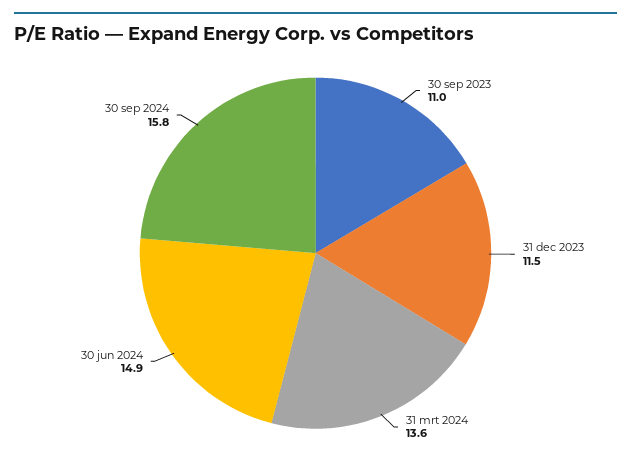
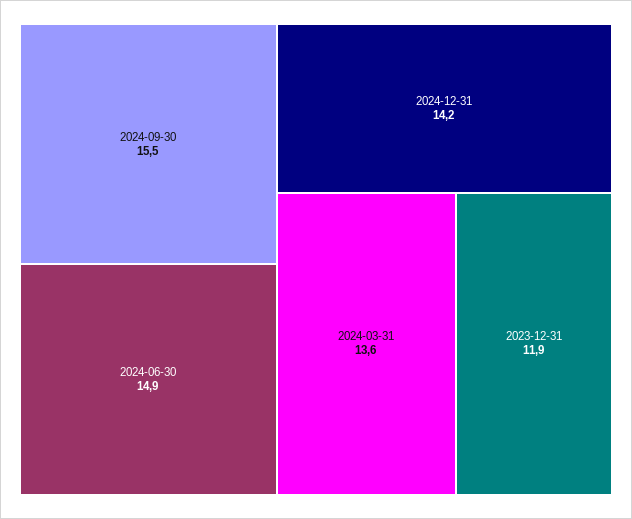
30 sep 2023: 11 -> none
31 dec 2023: 11.5 -> 11.9
30 sep 2024: 15.8 -> 15.5
2024-12-31: none -> 14.2

